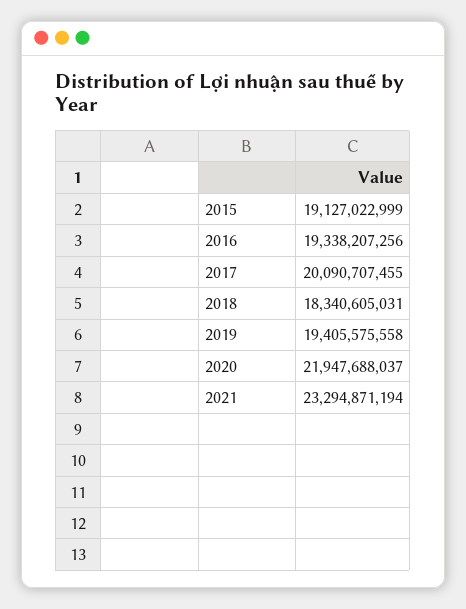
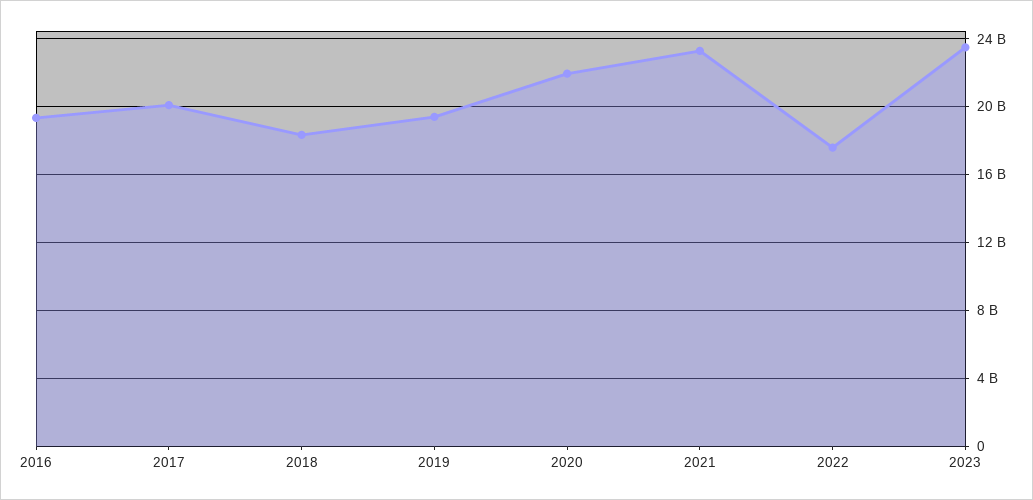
2015: 19127022999 -> none
2022: none -> 17500000000
2023: none -> 23500000000

